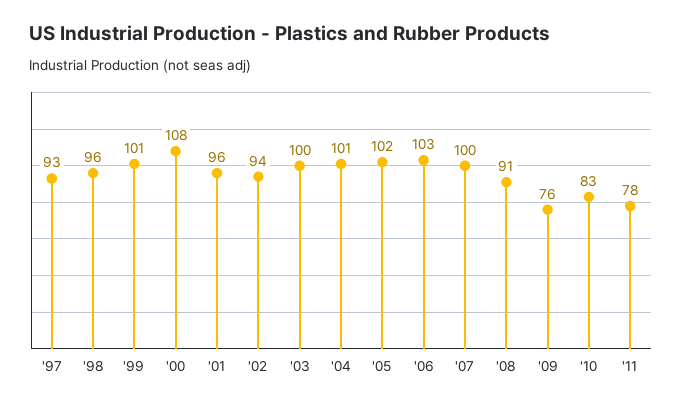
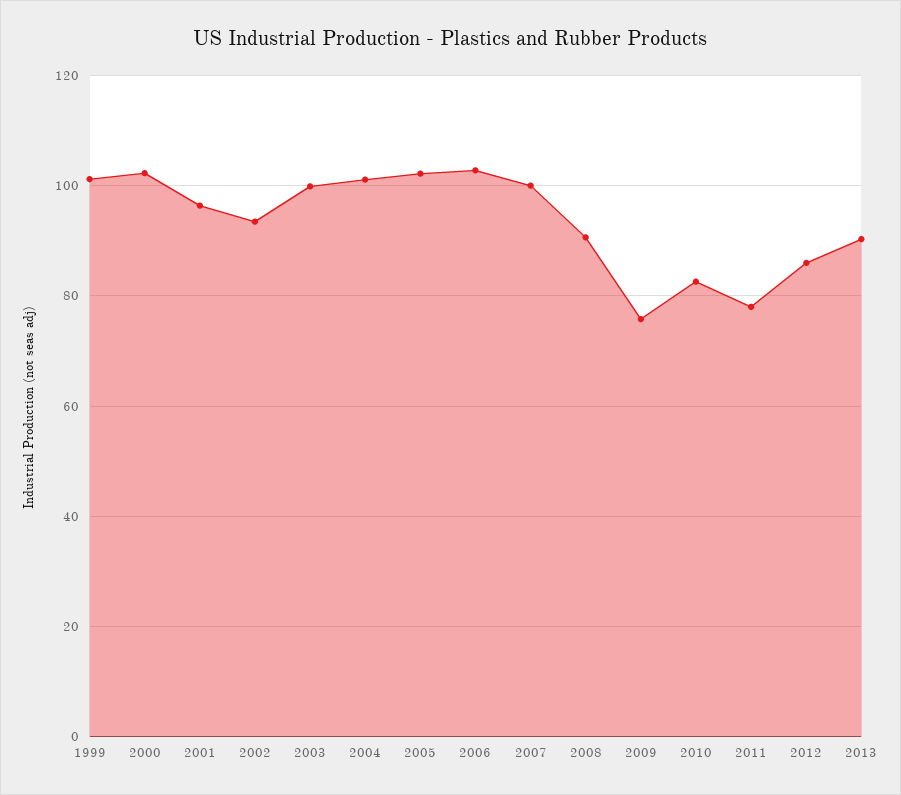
'97: 93 -> none
'98: 96 -> none
'00: 108 -> 102
2012: none -> 86
2013: none -> 90

